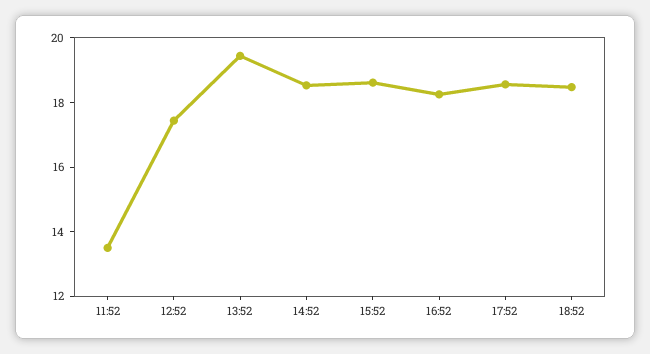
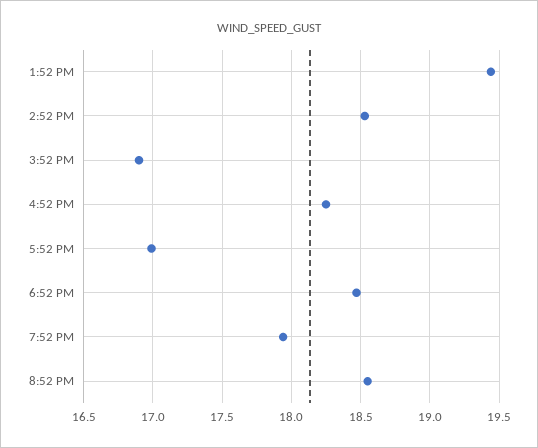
11:52: 13.5 -> none
12:52: 17.5 -> none
15:52: 18.5 -> 16.9
17:52: 18.5 -> 17
7:52 PM: none -> 17.95
8:52 PM: none -> 18.55

